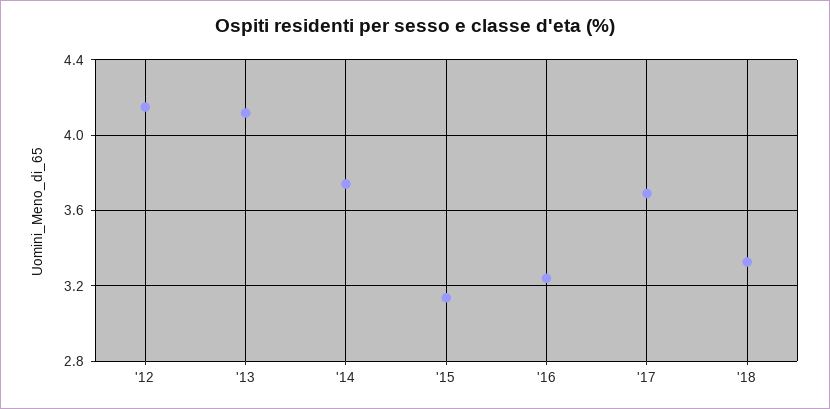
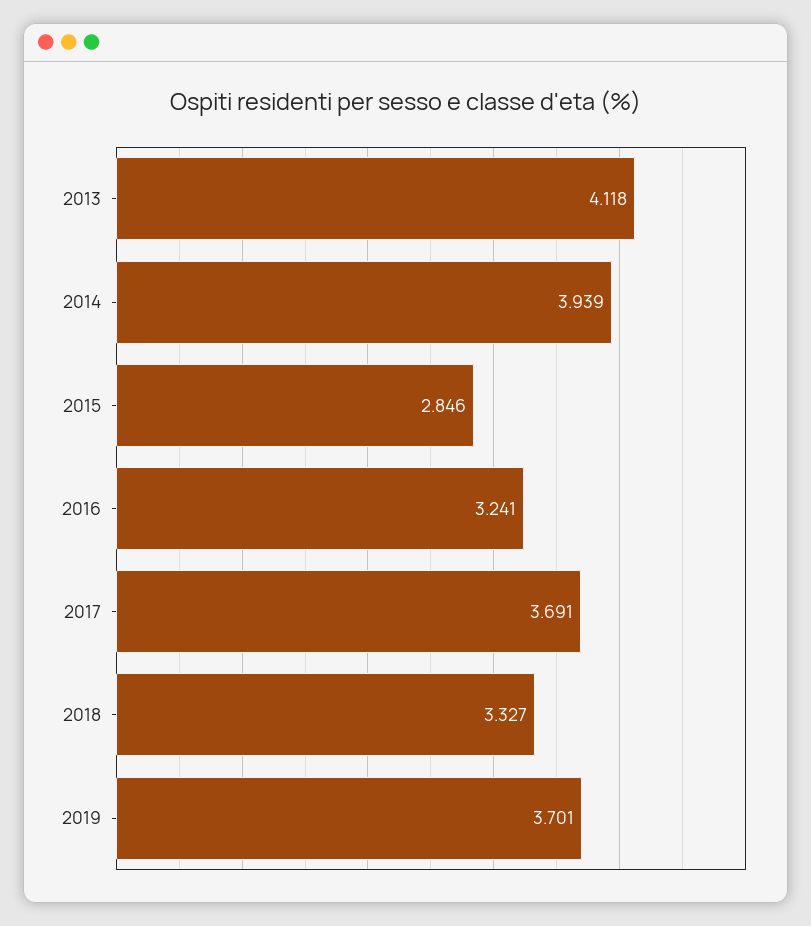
'12: 4.15 -> none
'14: 3.75 -> 3.939
'15: 3.15 -> 2.846
2019: none -> 3.701

